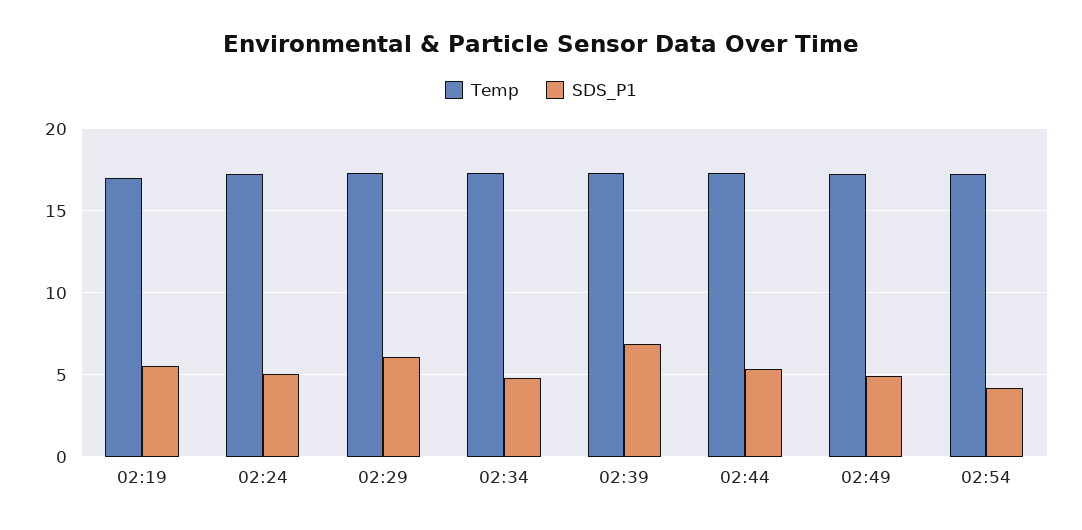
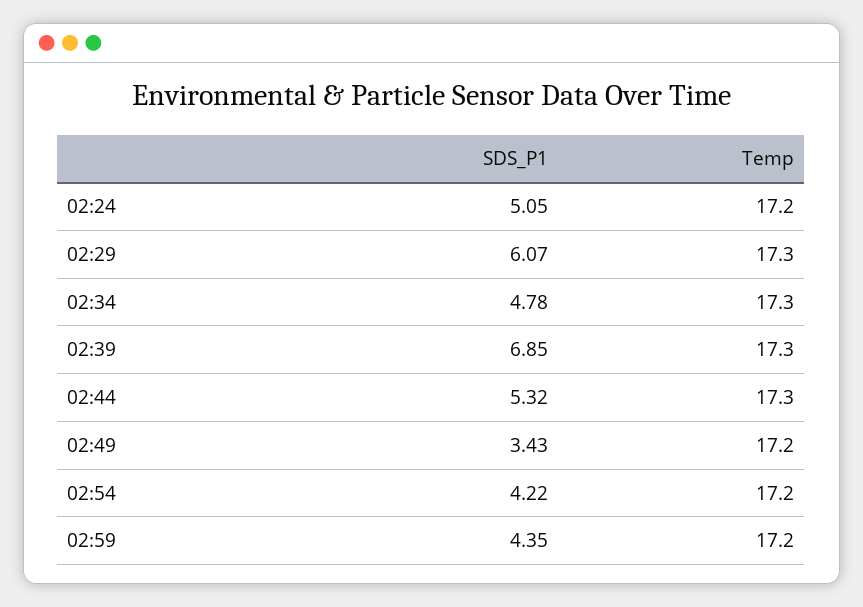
Temp, 02:19: 17 -> none
SDS_P1, 02:19: 5.5 -> none
SDS_P1, 02:49: 5 -> 3.43
SDS_P1, 02:59: none -> 4.35
Temp, 02:59: none -> 17.2

